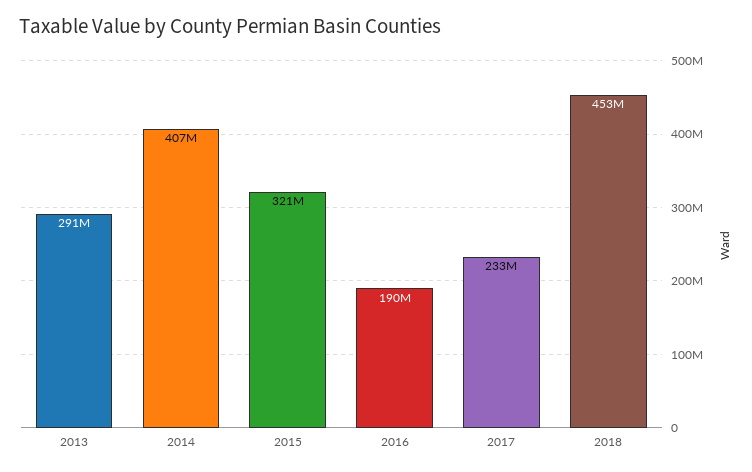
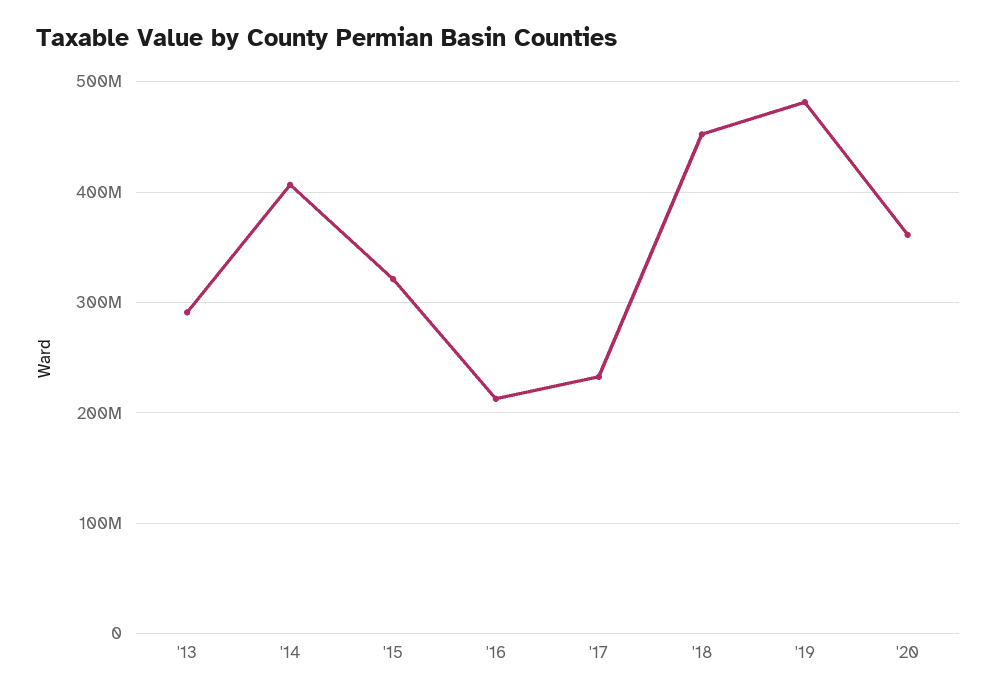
2016: 190000000 -> 210000000
'19: none -> 480000000
'20: none -> 360000000

